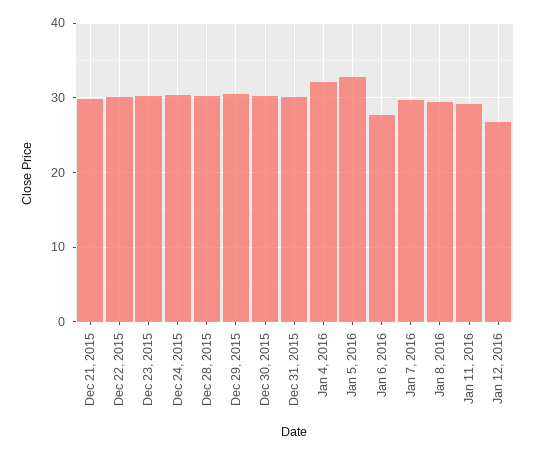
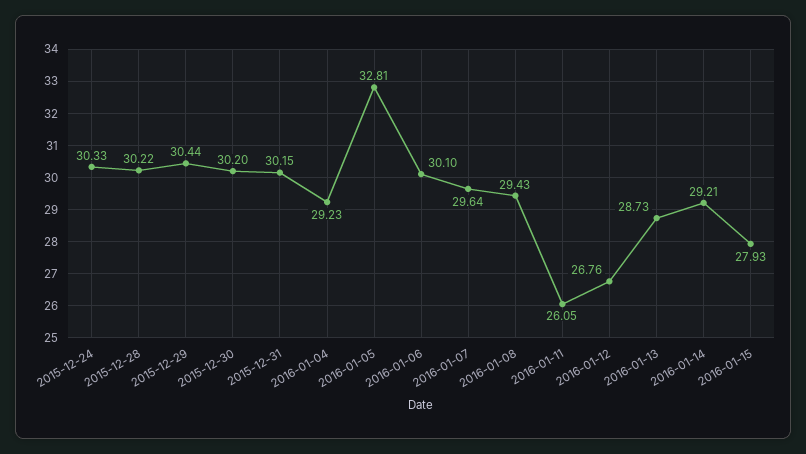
Dec 21, 2015: 30 -> none
Dec 22, 2015: 30 -> none
Dec 23, 2015: 30 -> none
Jan 4, 2016: 32 -> 29.23
Jan 6, 2016: 28 -> 30.1
Jan 11, 2016: 29 -> 26.05
2016-01-13: none -> 28.73
2016-01-14: none -> 29.21
2016-01-15: none -> 27.93

